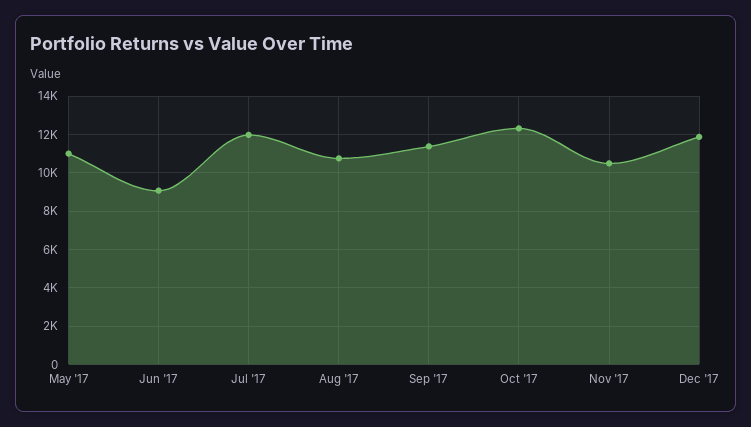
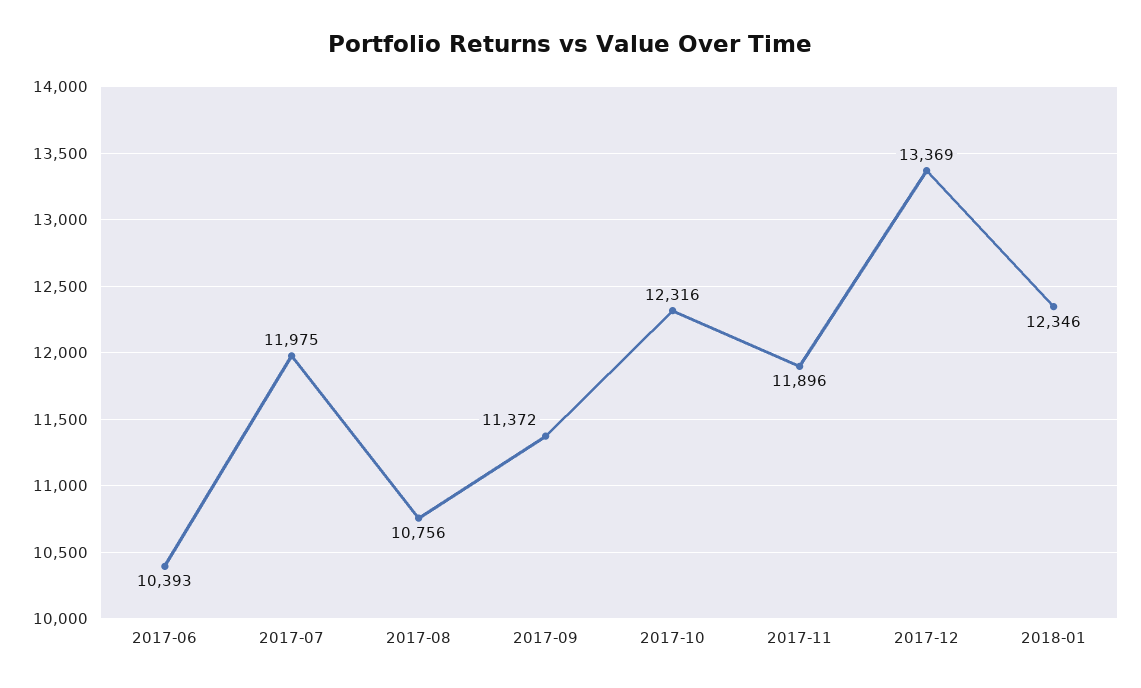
May '17: 11000 -> none
Jun '17: 9000 -> 10393
Nov '17: 10500 -> 11896
Dec '17: 12000 -> 13369
2018-01: none -> 12346

